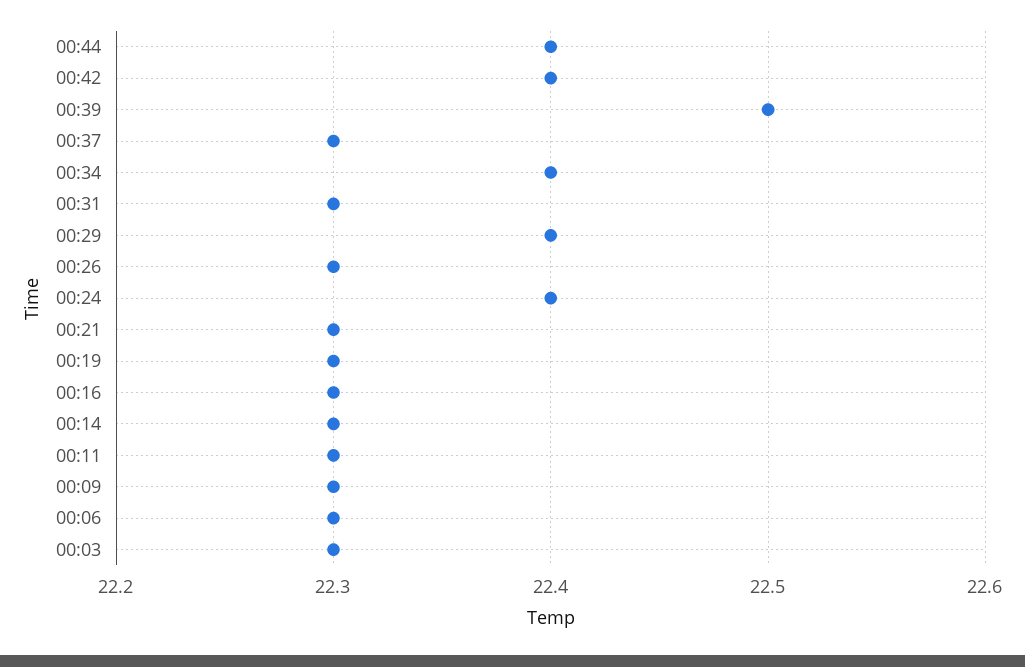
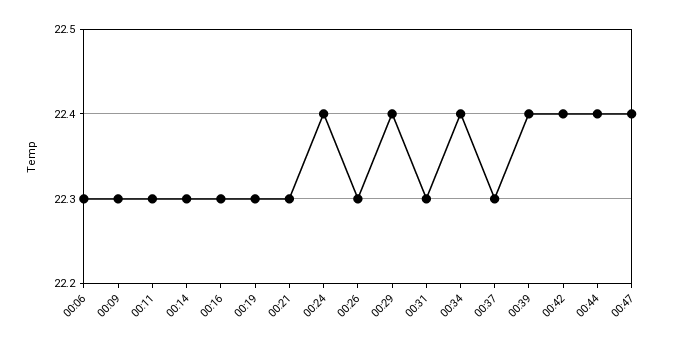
00:39: 22.5 -> 22.4
00:03: 22.3 -> none
00:47: none -> 22.4

